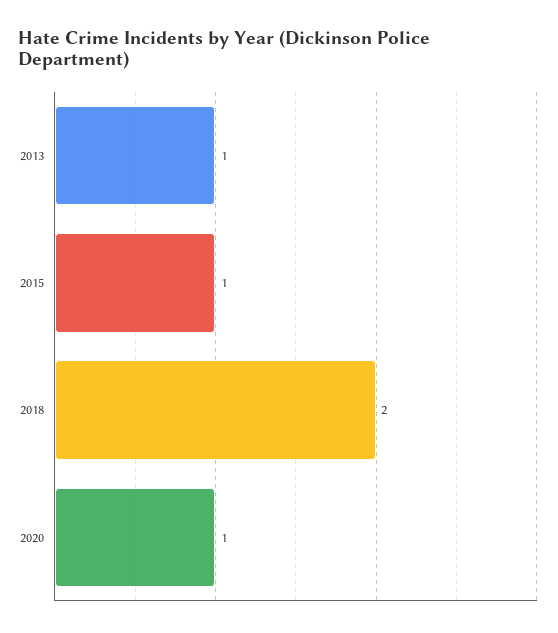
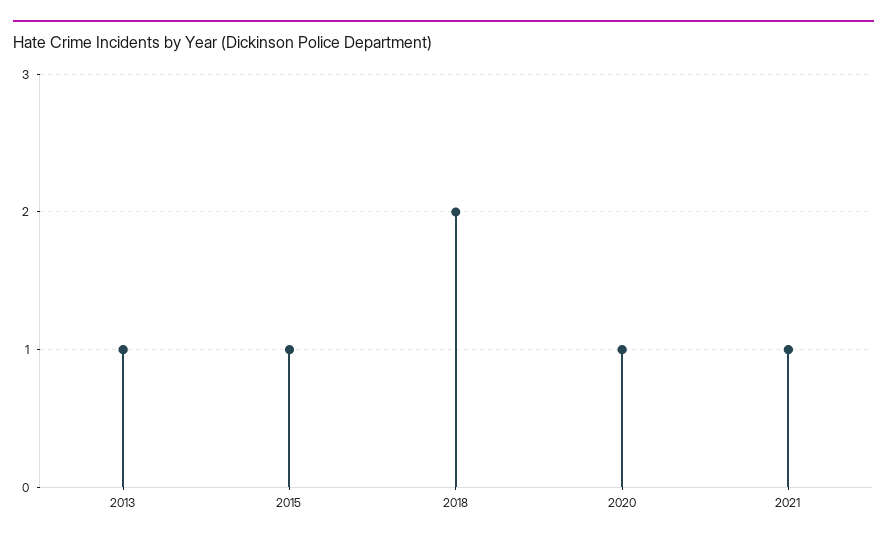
2021: none -> 1

